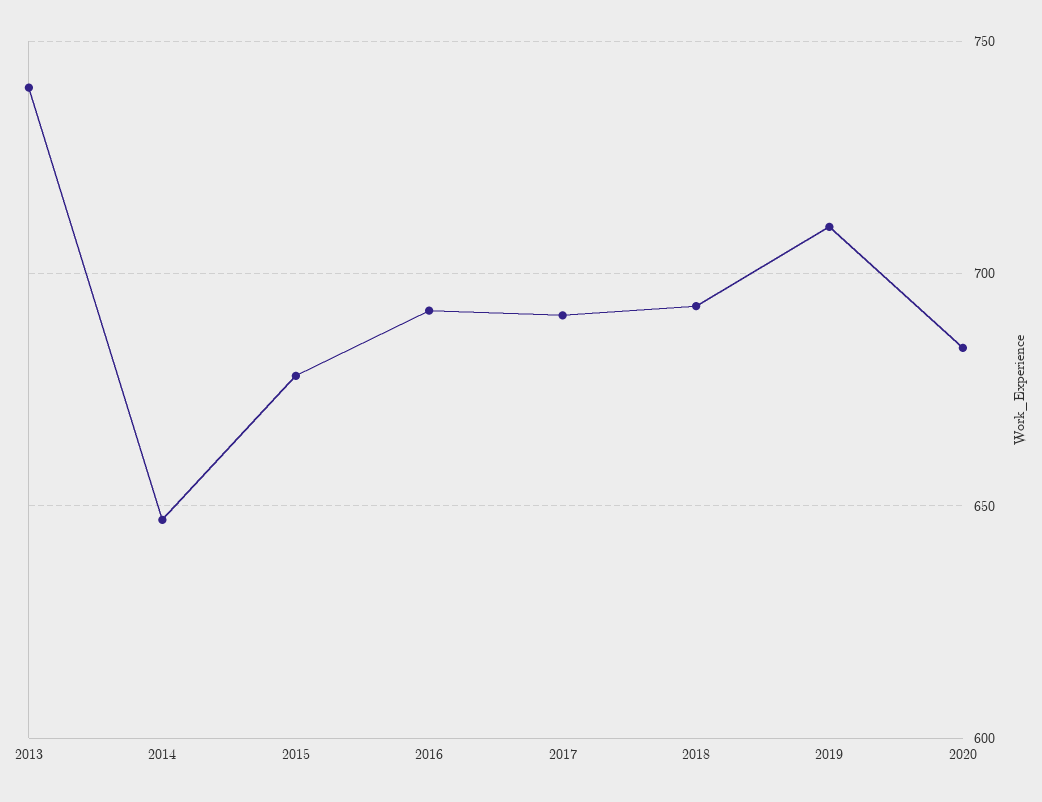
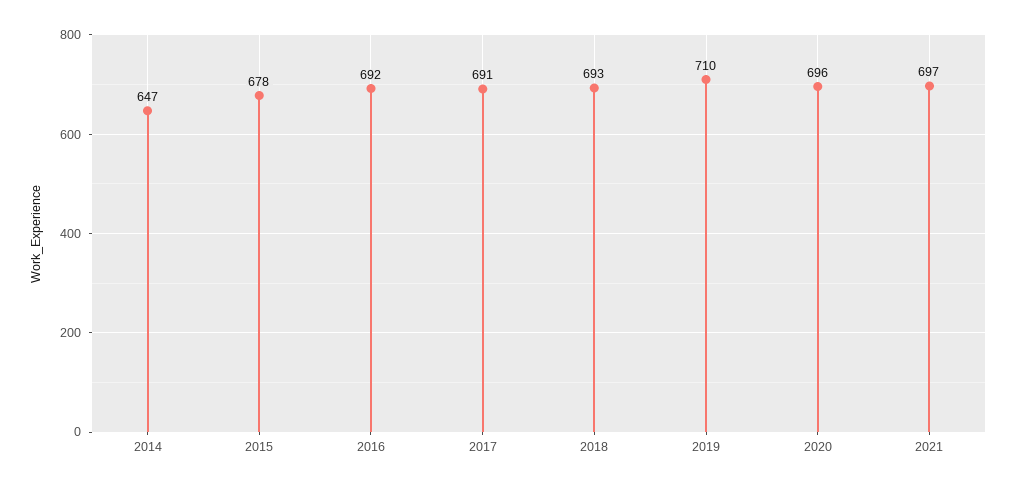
2013: 740 -> none
2020: 685 -> 696
2021: none -> 697

